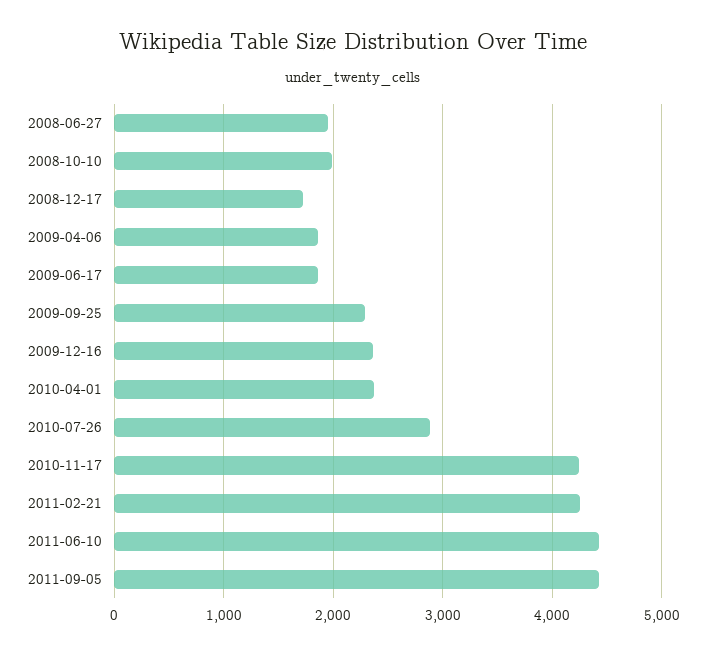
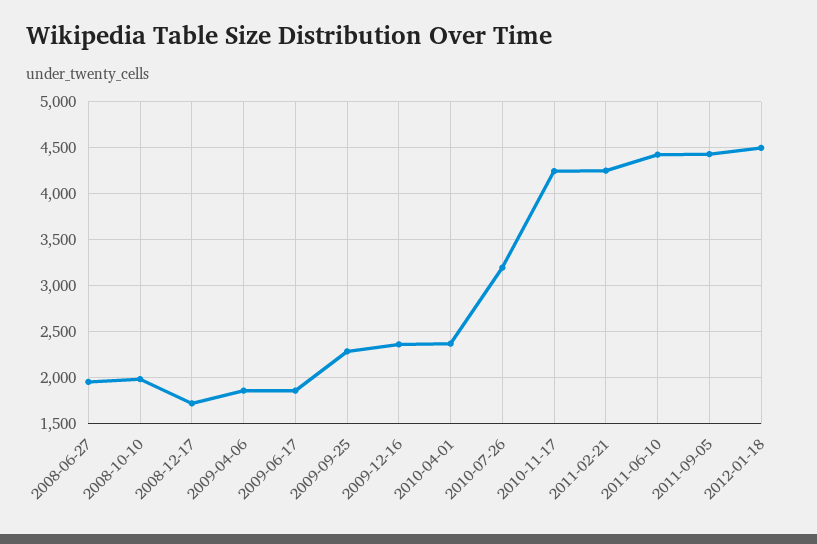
2010-07-26: 2900 -> 3200
2012-01-18: none -> 4500

